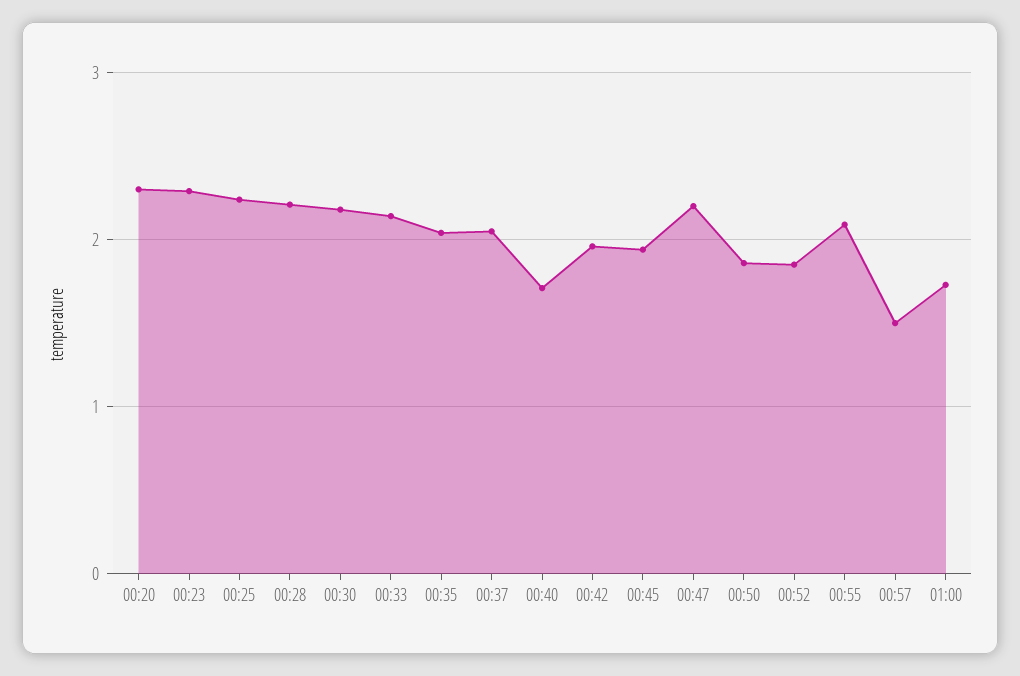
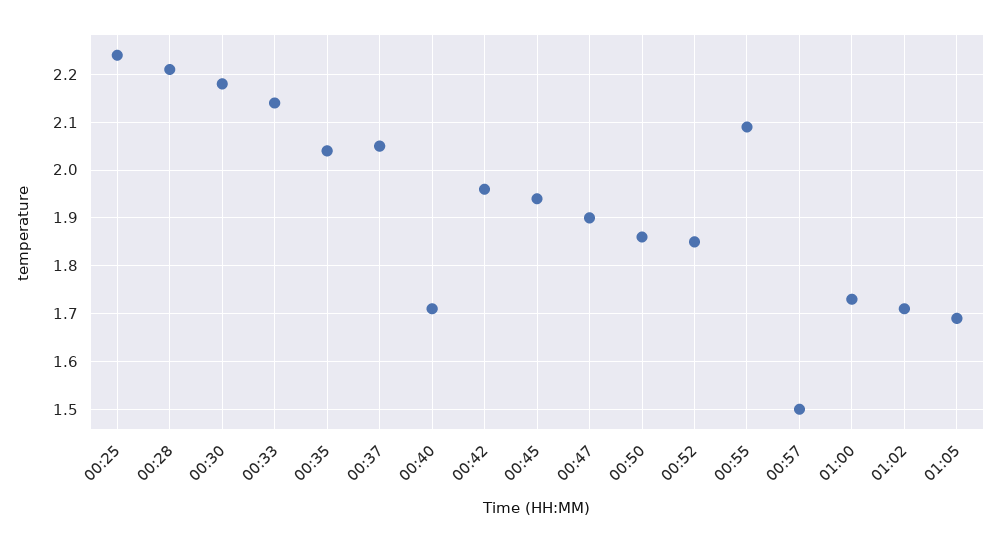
00:20: 2.3 -> none
00:23: 2.3 -> none
00:47: 2.2 -> 1.9
01:02: none -> 1.7
01:05: none -> 1.7

